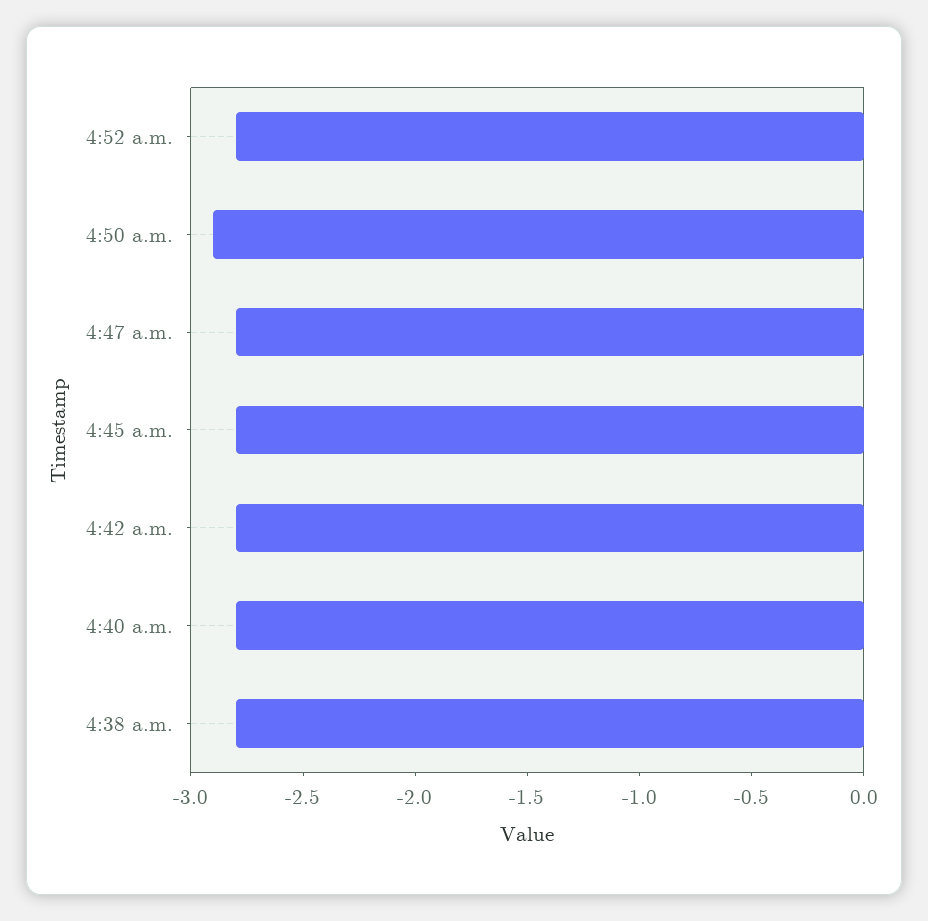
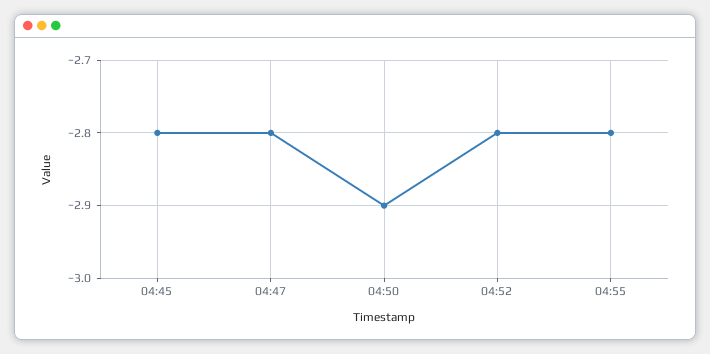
4:42 a.m.: -2.8 -> none
4:40 a.m.: -2.8 -> none
4:38 a.m.: -2.8 -> none
04:55: none -> -2.8

